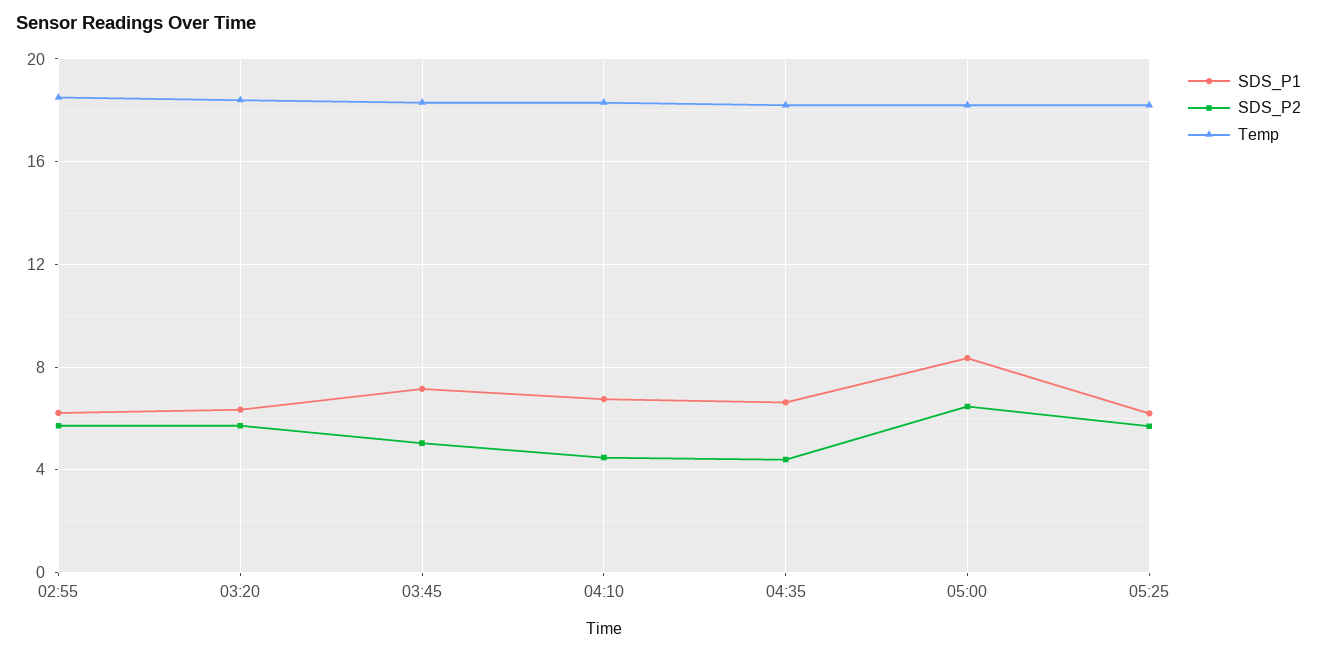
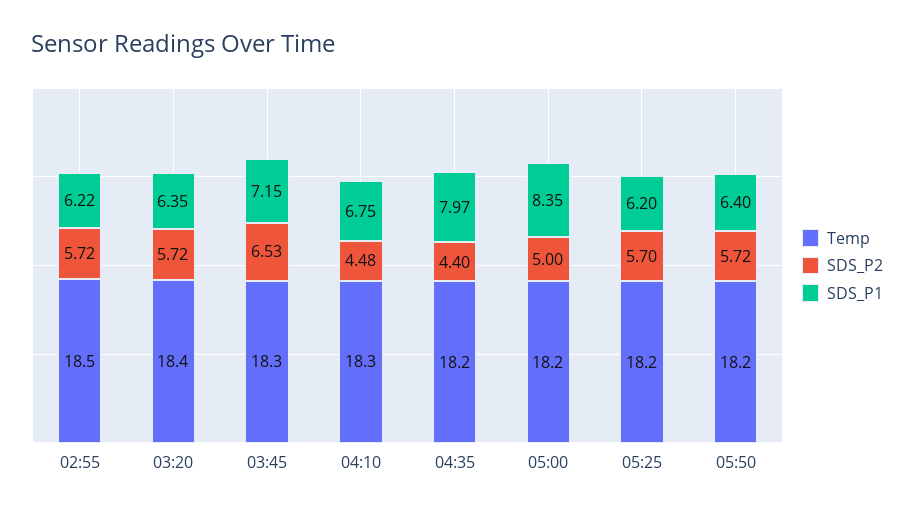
SDS_P2, 03:45: 5 -> 6.53
SDS_P1, 04:35: 6.5 -> 7.97
SDS_P2, 05:00: 6.5 -> 5
Temp, 05:50: none -> 18.2
SDS_P2, 05:50: none -> 5.72
SDS_P1, 05:50: none -> 6.4

